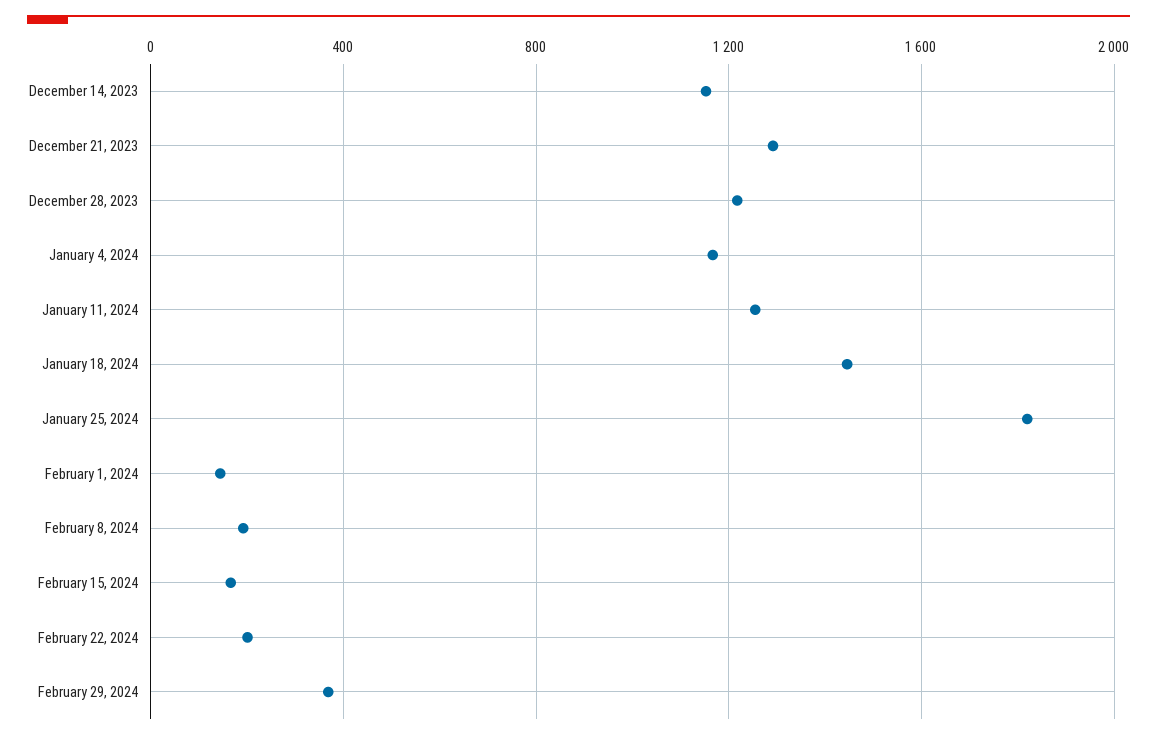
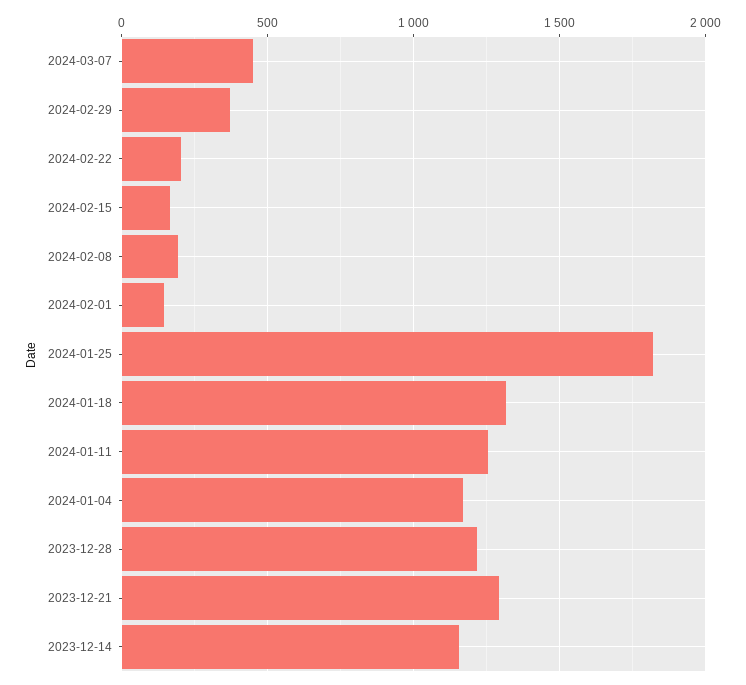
January 18, 2024: 1450 -> 1300
2024-03-07: none -> 450

